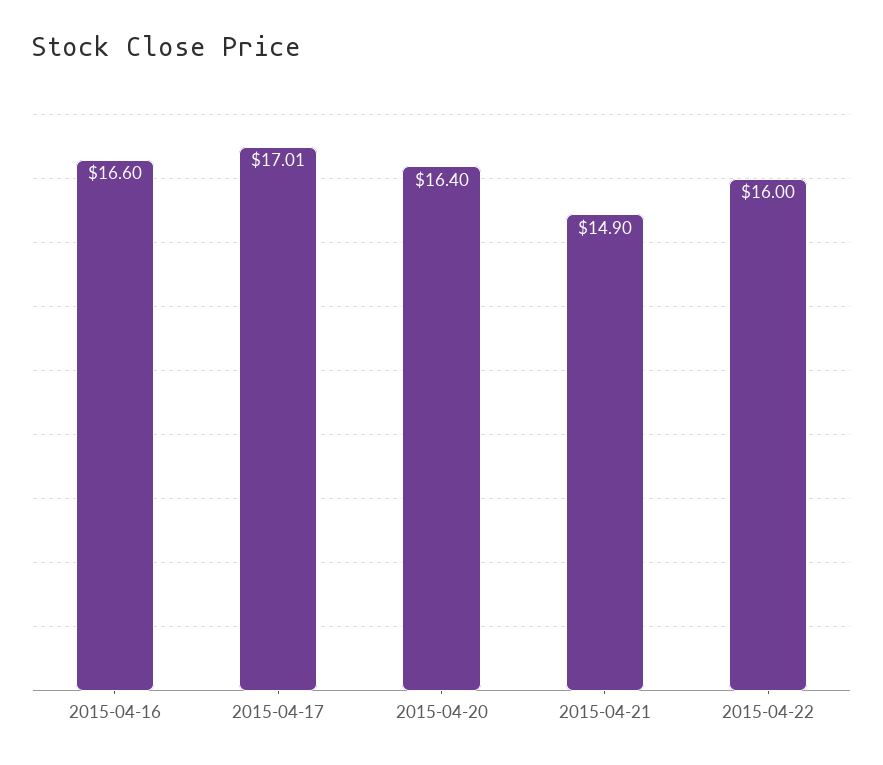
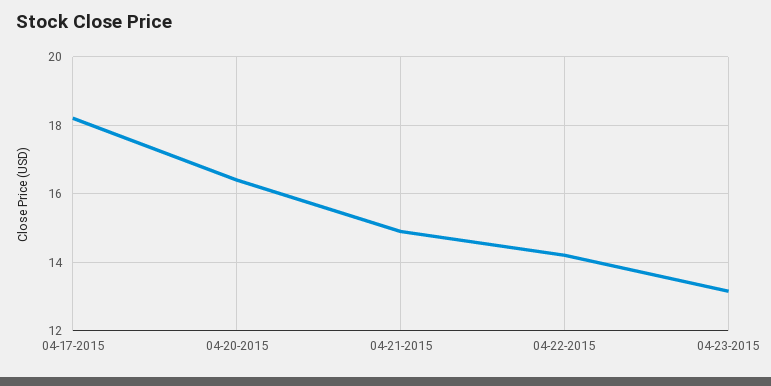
2015-04-16: 16.6 -> none
2015-04-17: 17.01 -> 18.2
2015-04-22: 16 -> 14.2
04-23-2015: none -> 13.2

